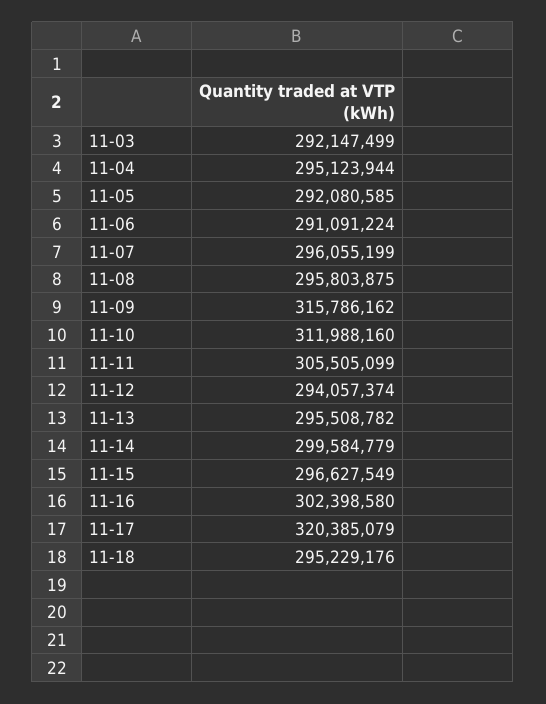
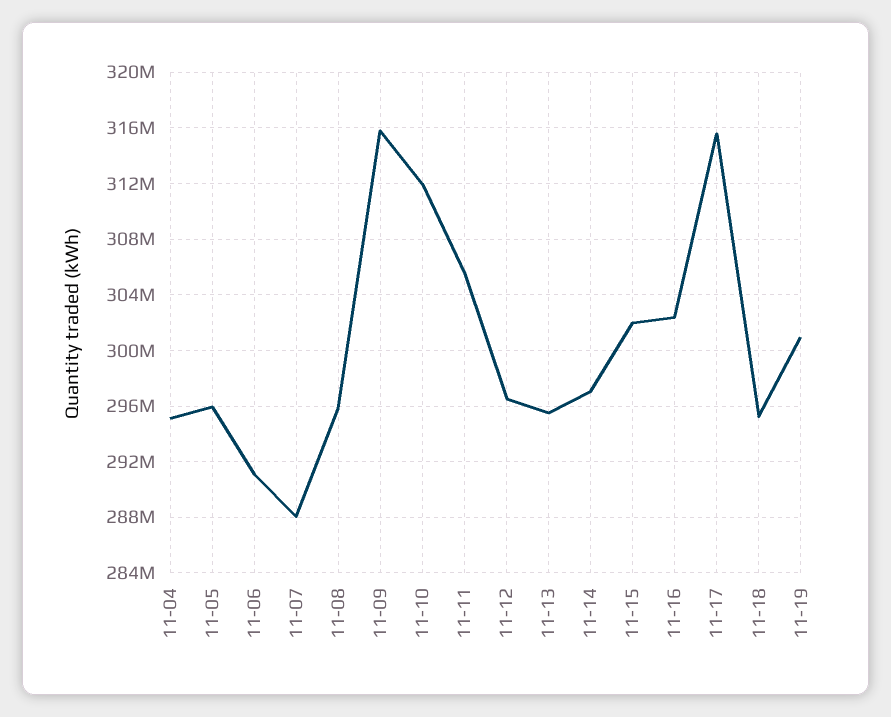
11-03: 292147499 -> none
11-05: 292080585 -> 296000000
11-07: 296055199 -> 288000000
11-12: 294057374 -> 296500000
11-14: 299584779 -> 297000000
11-15: 296627549 -> 302000000
11-17: 320385079 -> 315500000
11-19: none -> 301000000

